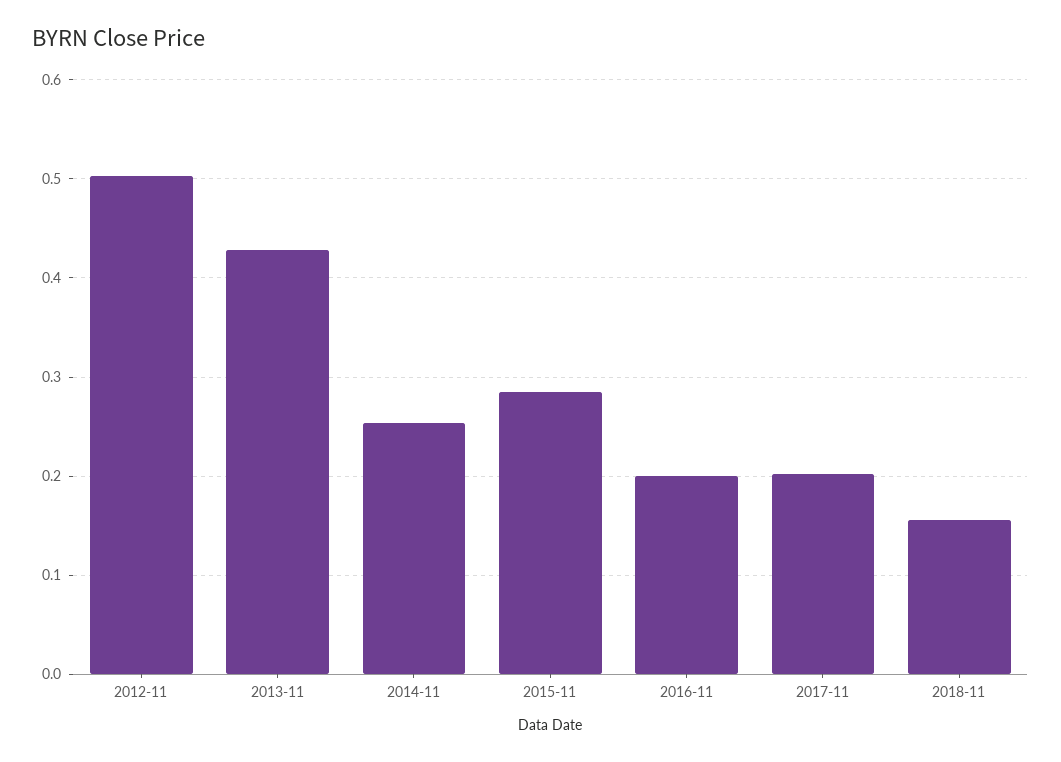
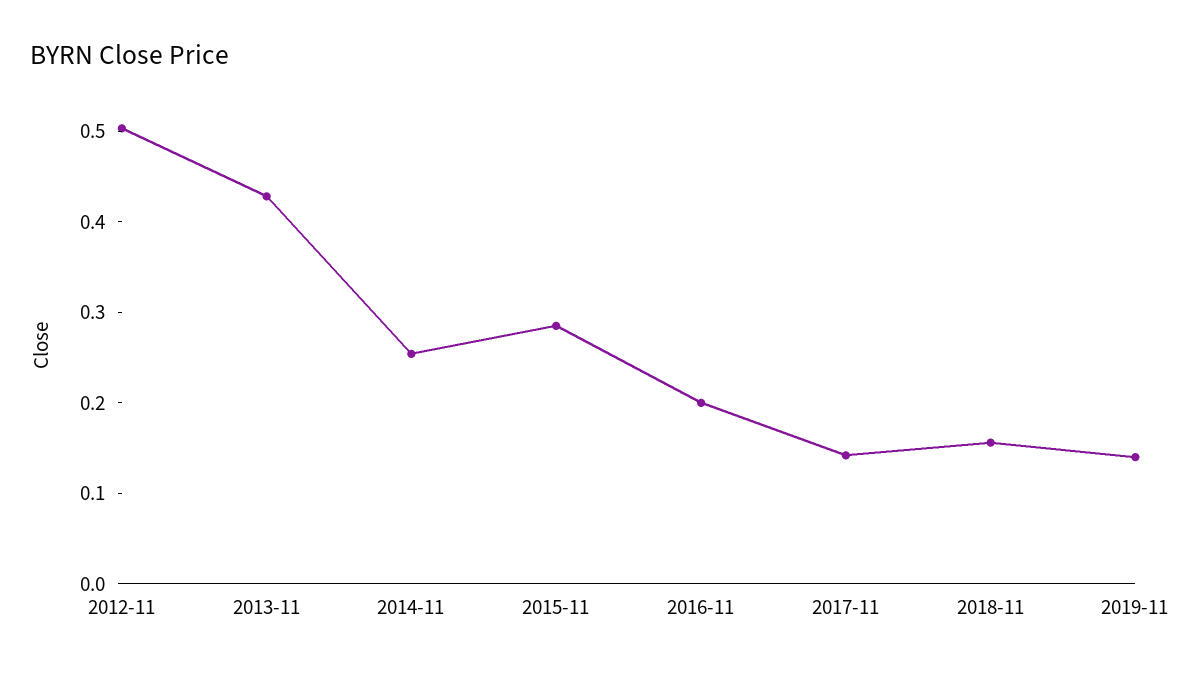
2017-11: 0.2 -> 0.14
2019-11: none -> 0.14

